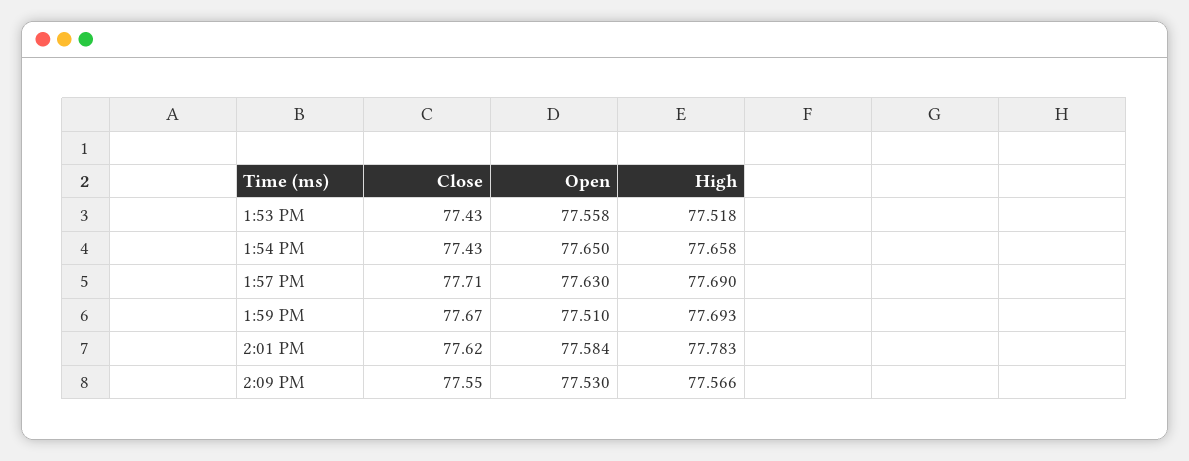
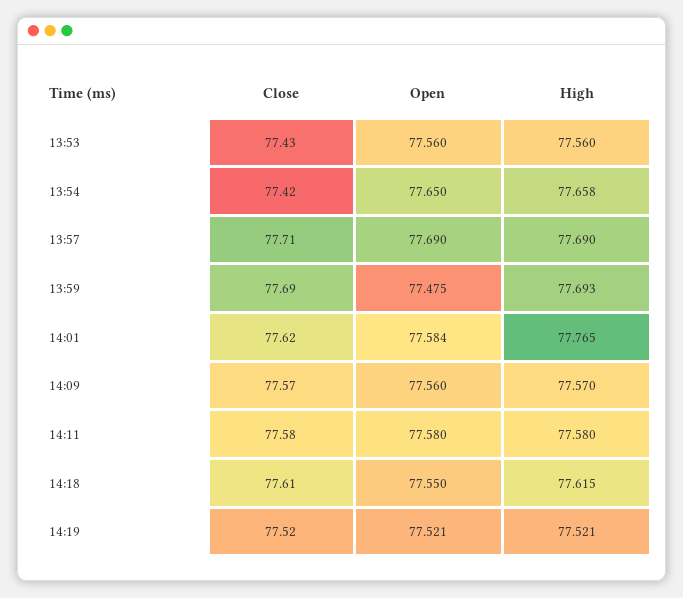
Open, 1:53 PM: 77.558 -> 77.56
High, 1:53 PM: 77.518 -> 77.56
Close, 1:54 PM: 77.43 -> 77.42
Open, 1:57 PM: 77.63 -> 77.69
Close, 1:59 PM: 77.67 -> 77.69
Open, 1:59 PM: 77.51 -> 77.475
High, 2:01 PM: 77.783 -> 77.765
Close, 2:09 PM: 77.55 -> 77.57
Open, 2:09 PM: 77.53 -> 77.56
High, 2:09 PM: 77.566 -> 77.57
Close, 14:11: none -> 77.58
Open, 14:11: none -> 77.58
High, 14:11: none -> 77.58
Close, 14:18: none -> 77.61
Open, 14:18: none -> 77.55
High, 14:18: none -> 77.615
Close, 14:19: none -> 77.52
Open, 14:19: none -> 77.521
High, 14:19: none -> 77.521

